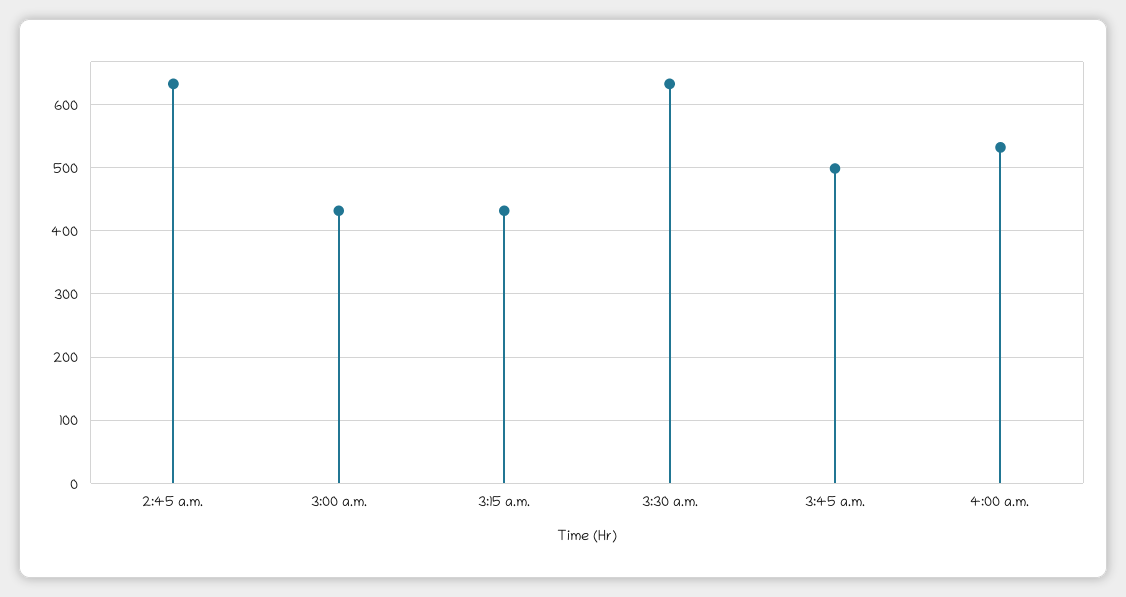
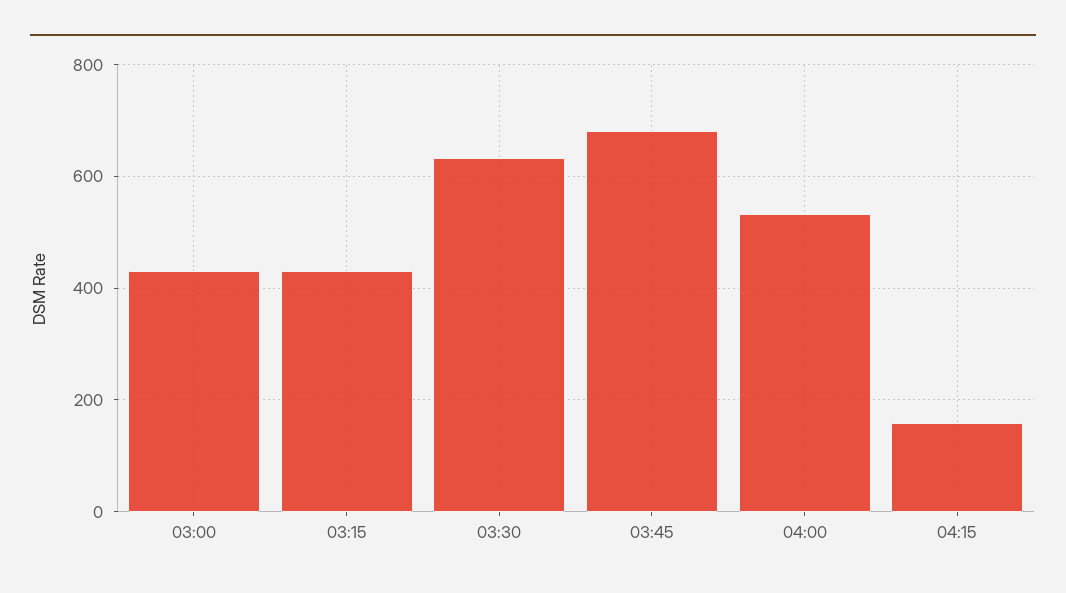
2:45 a.m.: 630 -> none
3:45 a.m.: 500 -> 680
04:15: none -> 160

